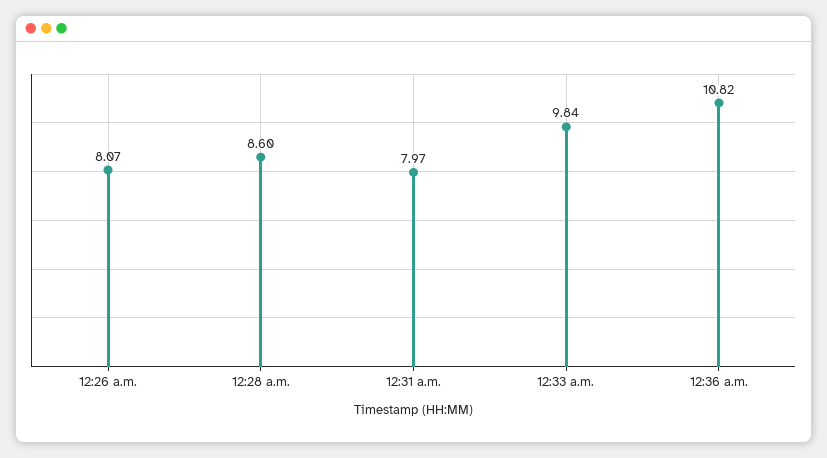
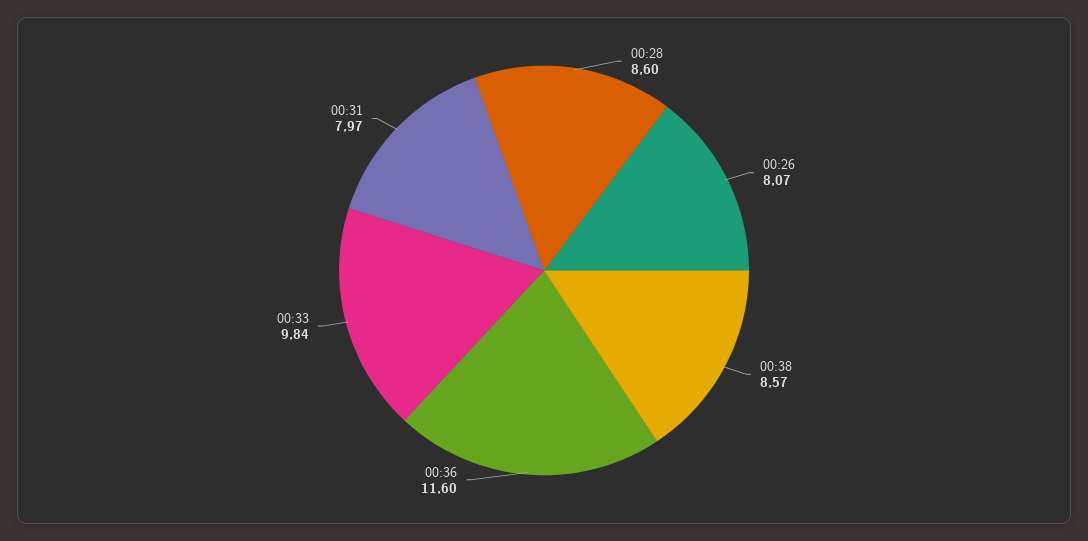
12:36 a.m.: 10.82 -> 11.6
00:38: none -> 8.57

